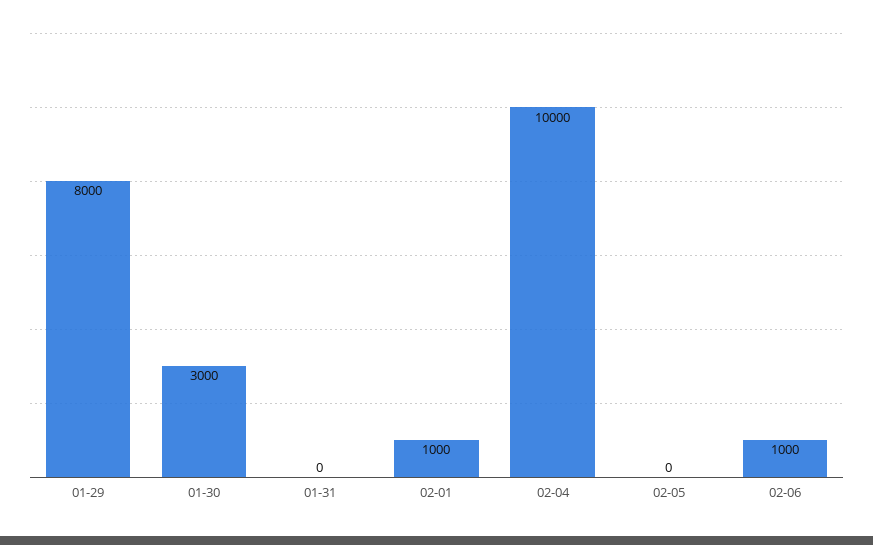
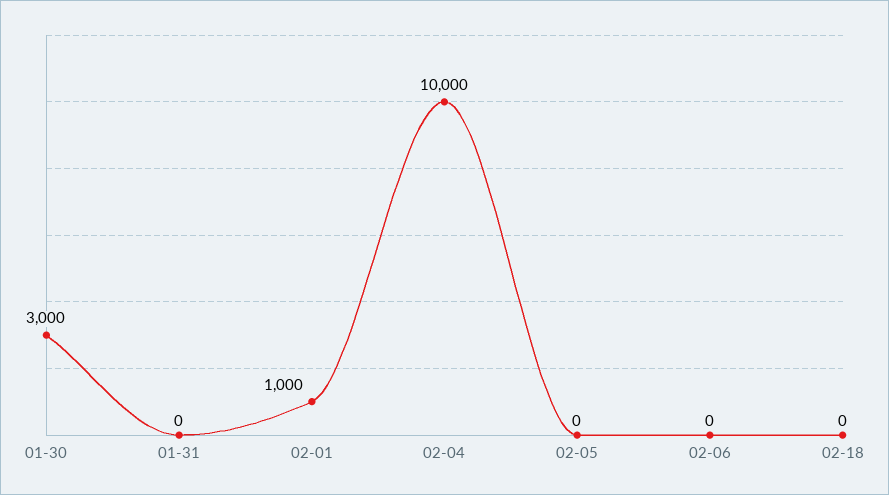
01-29: 8000 -> none
02-06: 1000 -> 0
02-18: none -> 0

